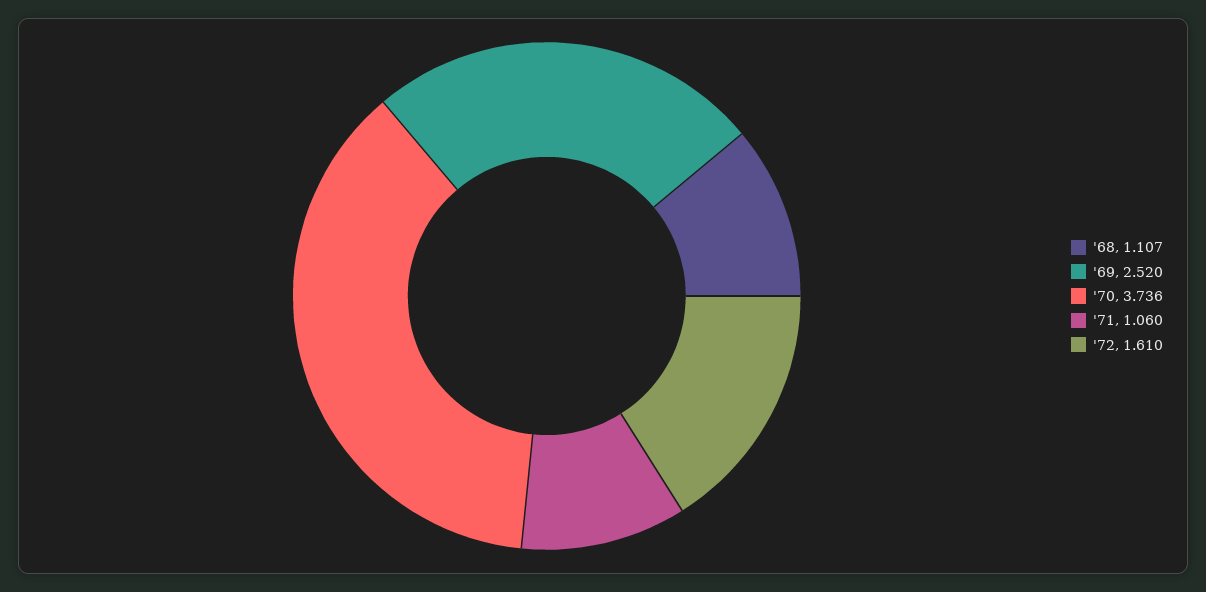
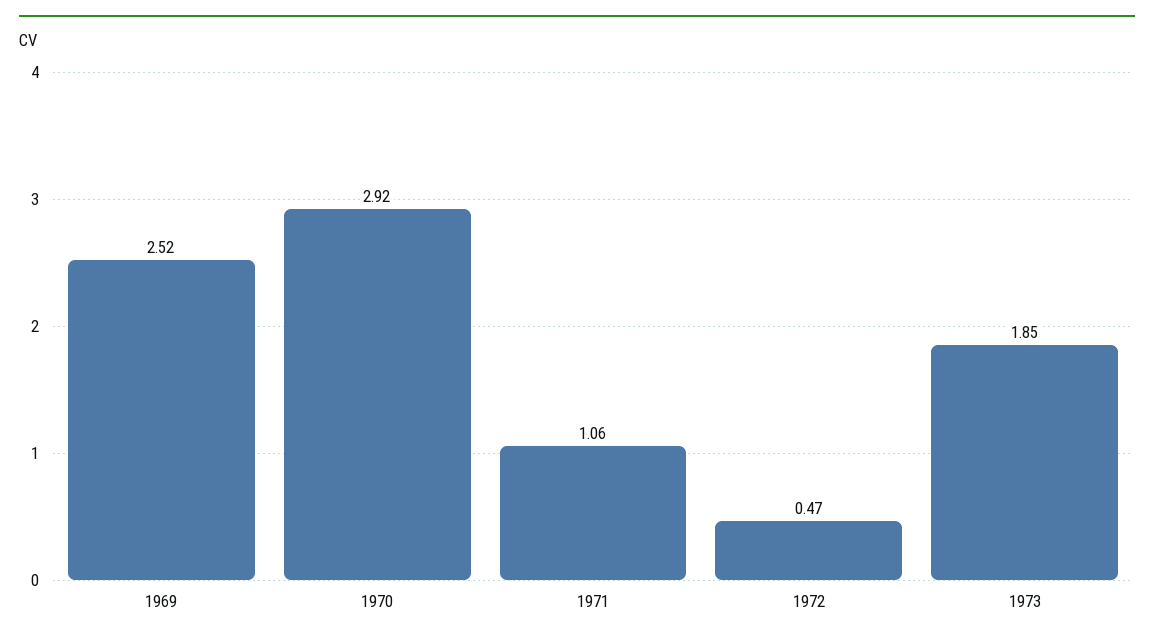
'68: 1.107 -> none
'70: 3.736 -> 2.92
'72: 1.61 -> 0.47
1973: none -> 1.85

